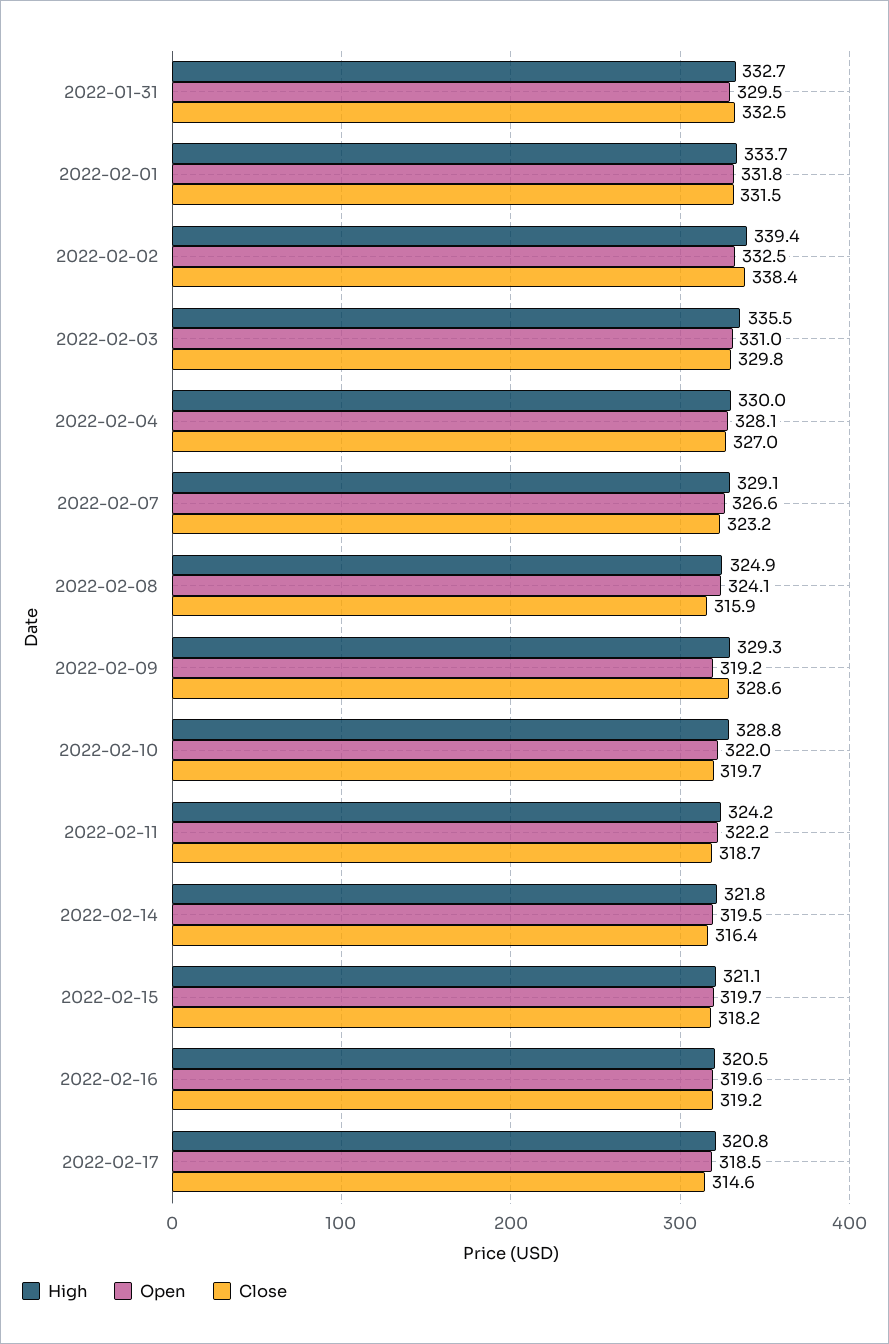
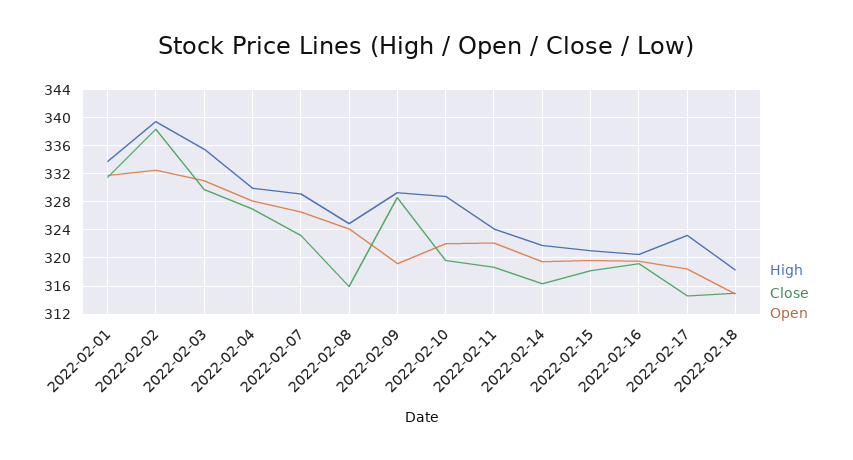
High, 2022-01-31: 332.7 -> none
Open, 2022-01-31: 329.5 -> none
Close, 2022-01-31: 332.5 -> none
High, 2022-02-17: 320.8 -> 323
High, 2022-02-18: none -> 318
Close, 2022-02-18: none -> 315
Open, 2022-02-18: none -> 315

